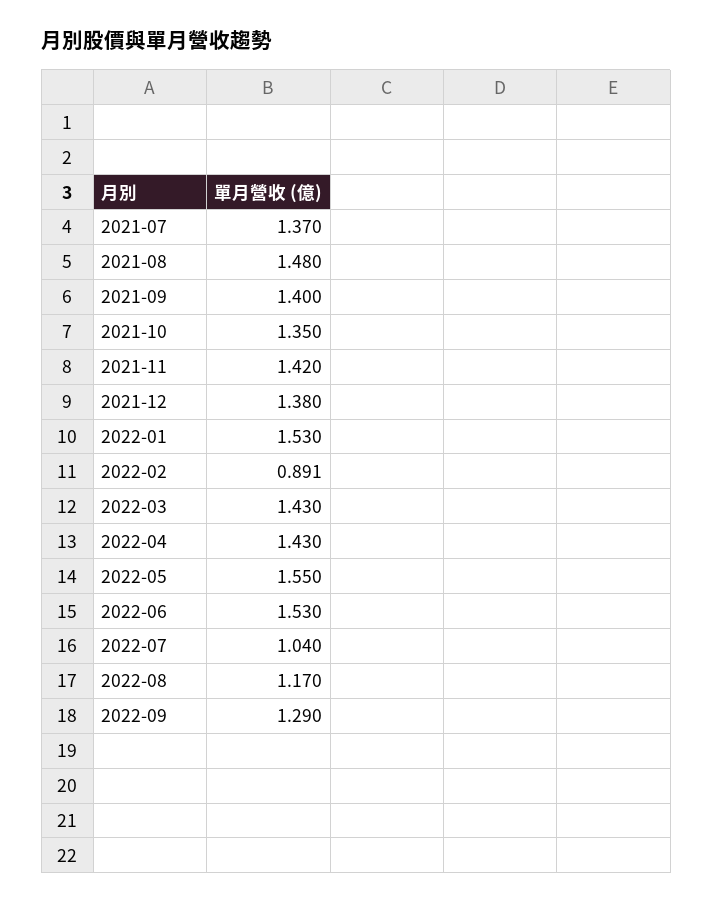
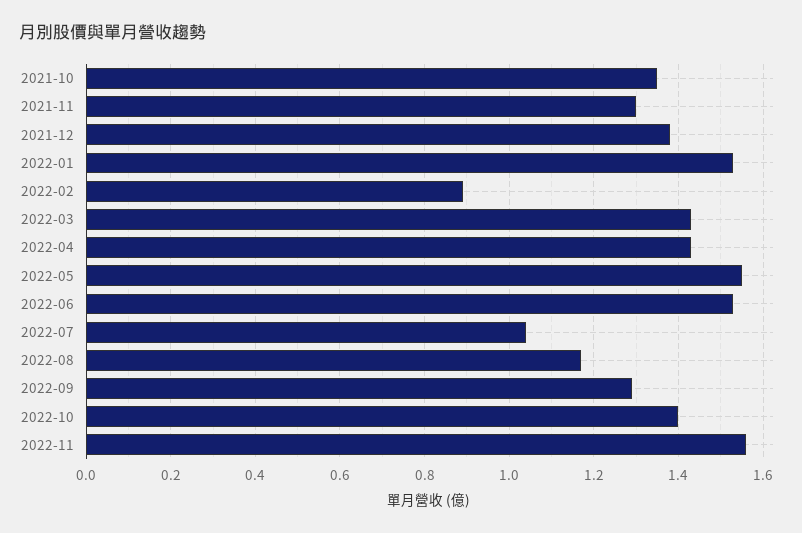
2021-07: 1.37 -> none
2021-08: 1.48 -> none
2021-09: 1.4 -> none
2021-11: 1.42 -> 1.3
2022-10: none -> 1.4
2022-11: none -> 1.56

